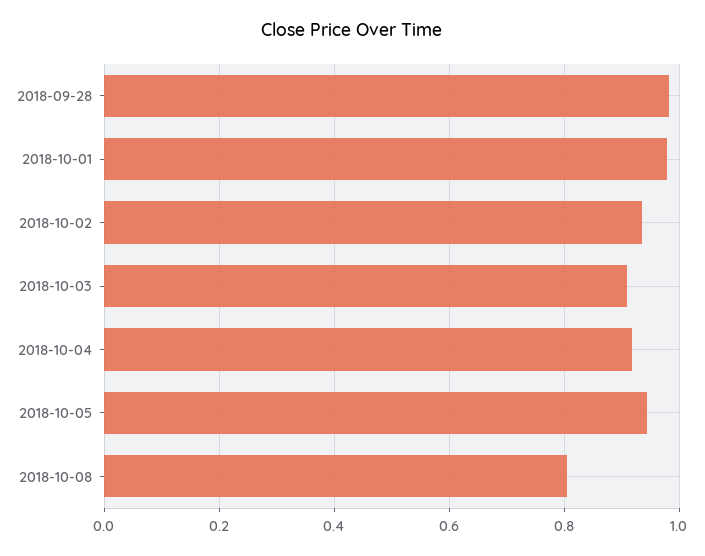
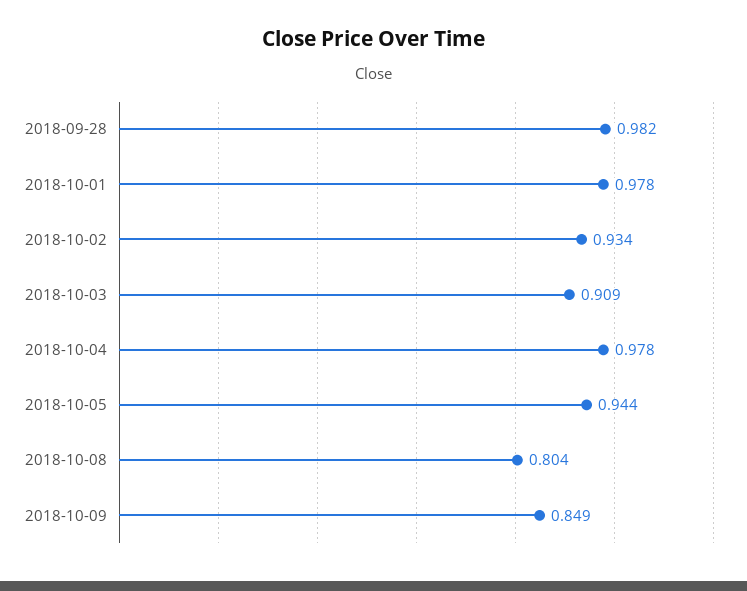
2018-10-04: 0.92 -> 0.978
2018-10-09: none -> 0.849

